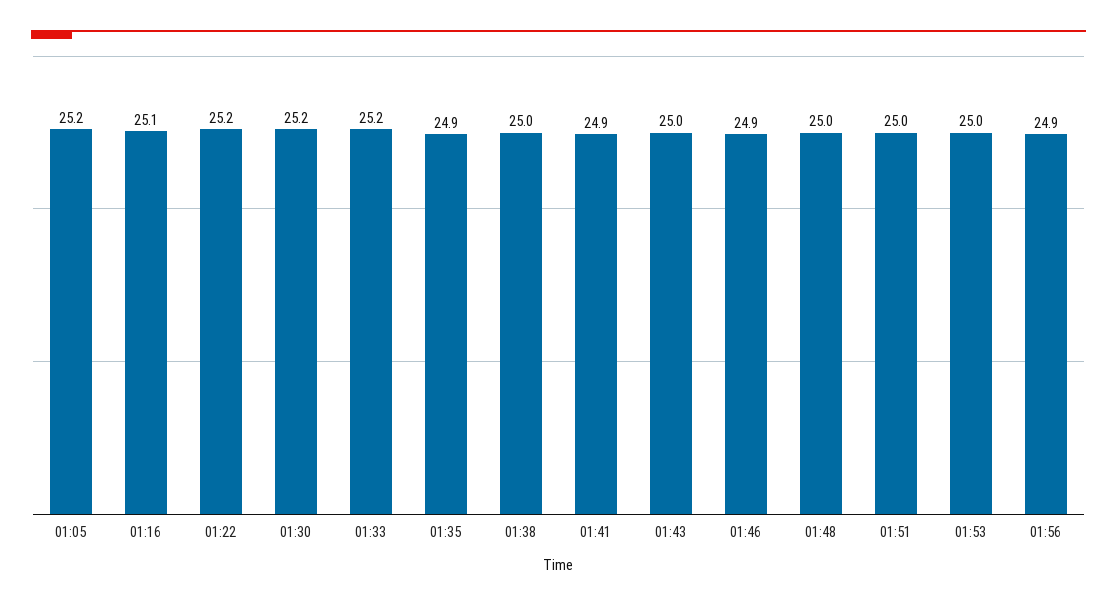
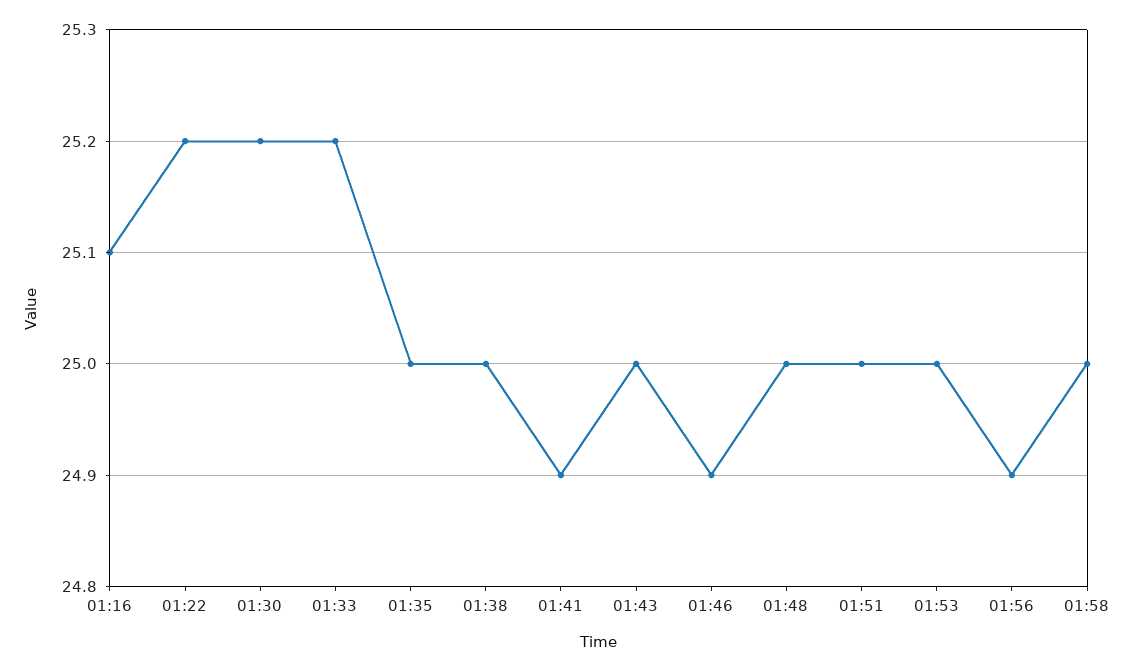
01:05: 25.2 -> none
01:35: 24.9 -> 25
01:58: none -> 25

